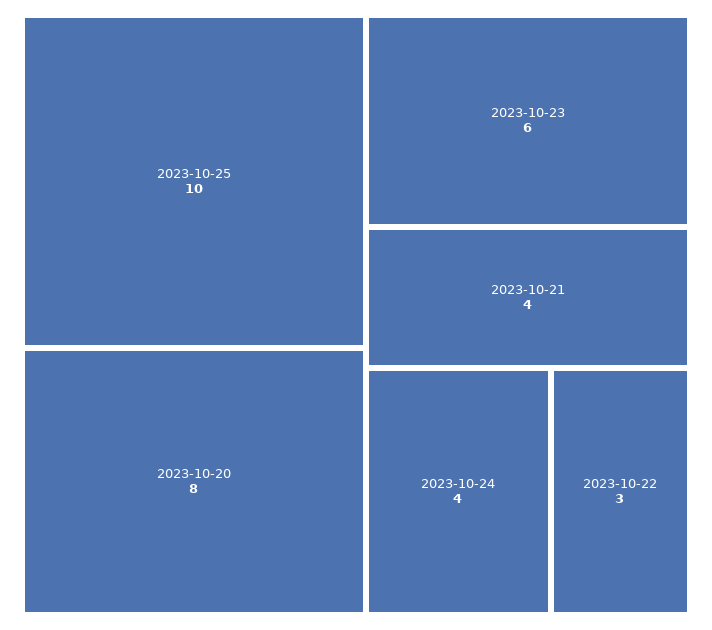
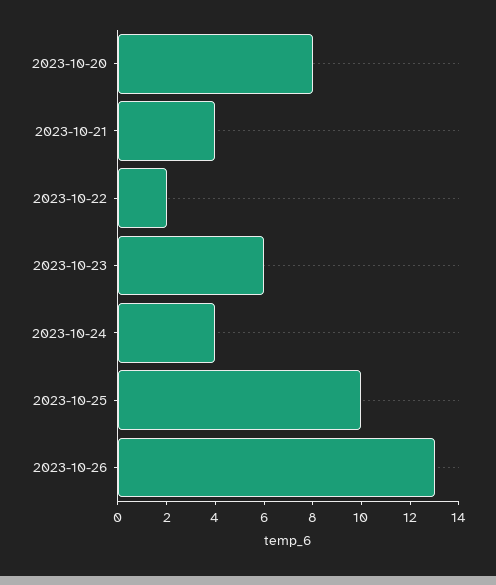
2023-10-22: 3 -> 2
2023-10-26: none -> 13

